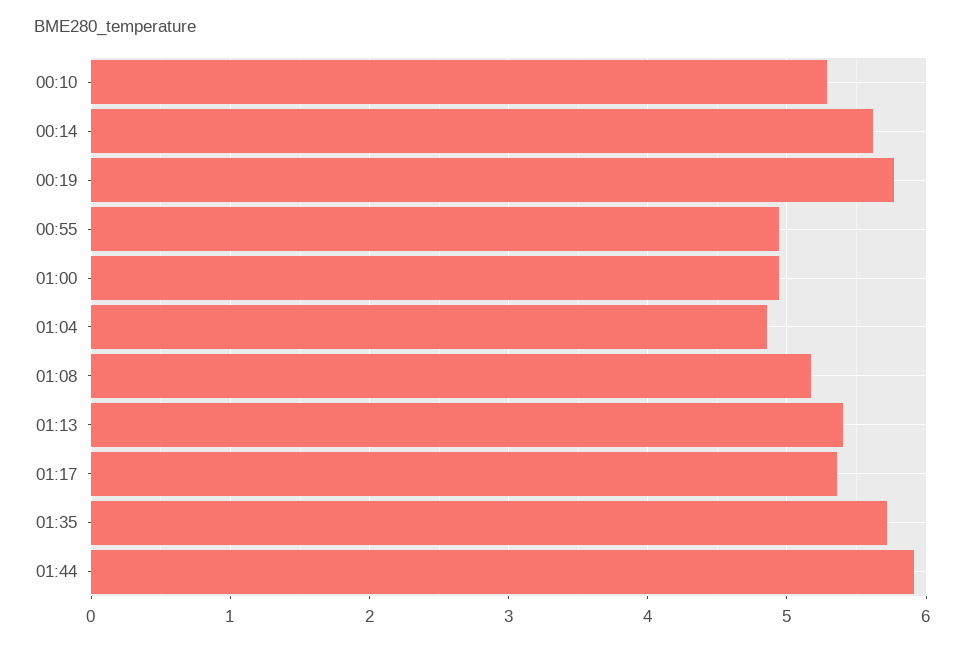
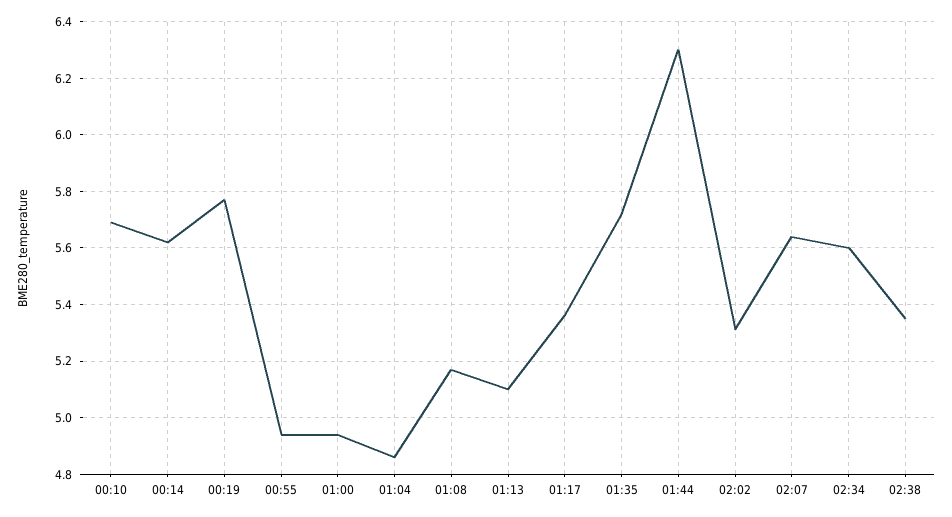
00:10: 5.3 -> 5.7
01:13: 5.4 -> 5.1
01:44: 5.9 -> 6.3
02:02: none -> 5.3
02:07: none -> 5.65
02:34: none -> 5.6
02:38: none -> 5.35

